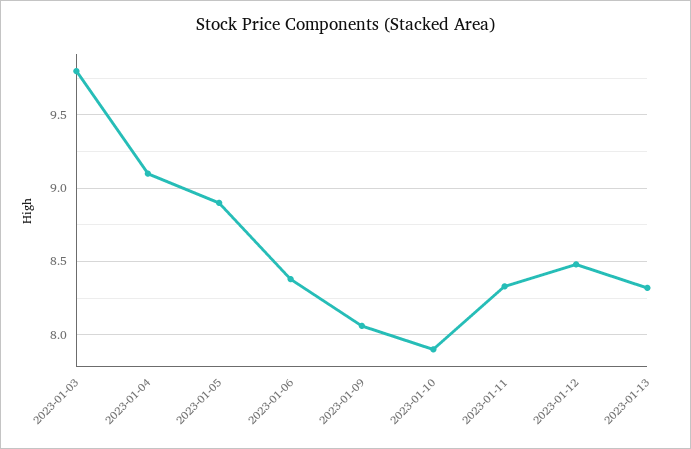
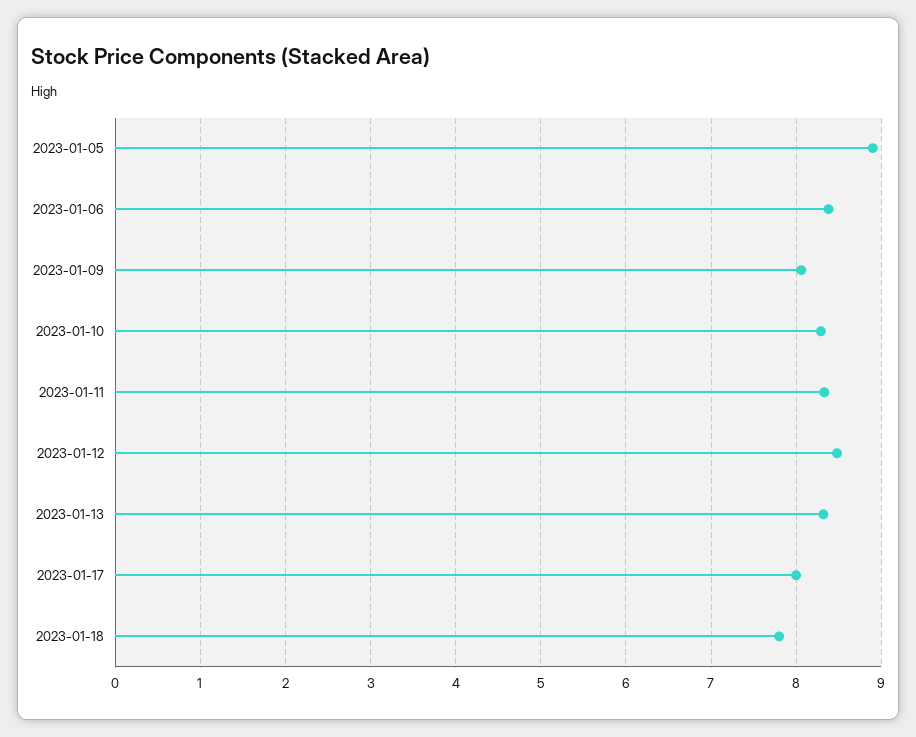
2023-01-03: 9.8 -> none
2023-01-04: 9.1 -> none
2023-01-10: 7.9 -> 8.3
2023-01-17: none -> 8
2023-01-18: none -> 7.8

